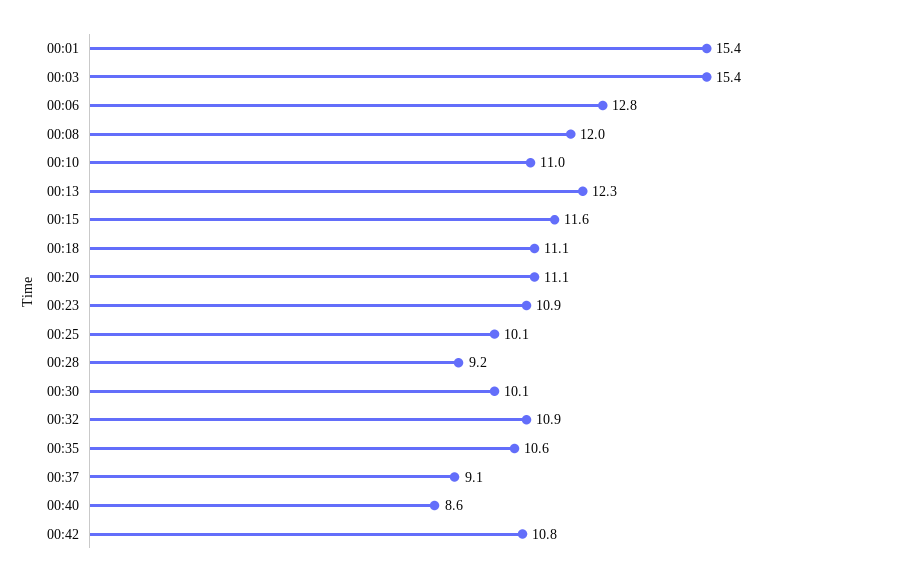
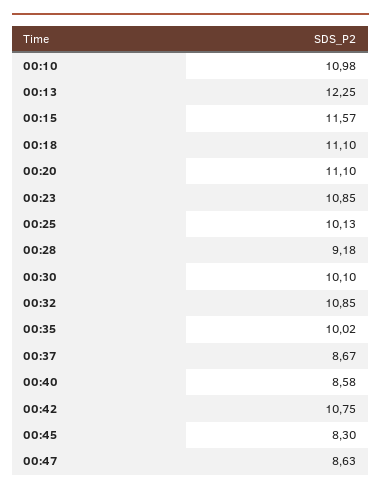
00:01: 15.4 -> none
00:03: 15.4 -> none
00:06: 12.8 -> none
00:08: 12 -> none
00:35: 10.6 -> 10.02
00:37: 9.1 -> 8.67
00:45: none -> 8.3
00:47: none -> 8.63

